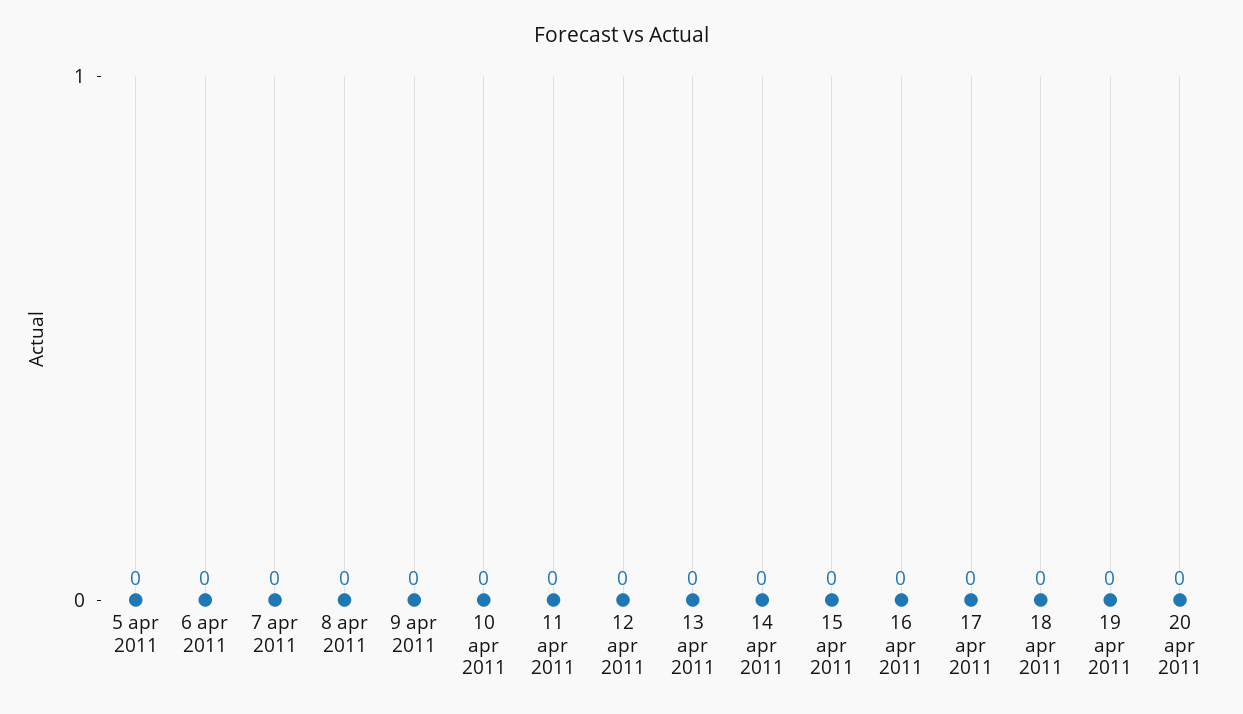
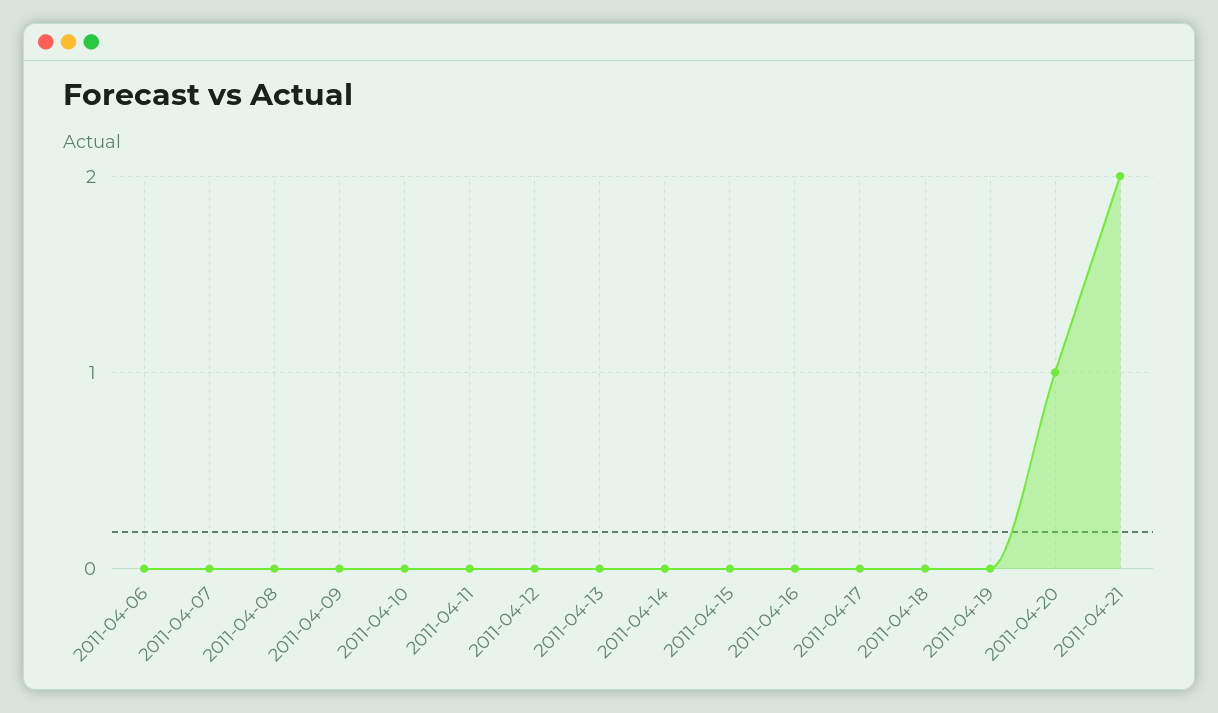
5 apr 2011: 0 -> none
20 apr 2011: 0 -> 1
2011-04-21: none -> 2

